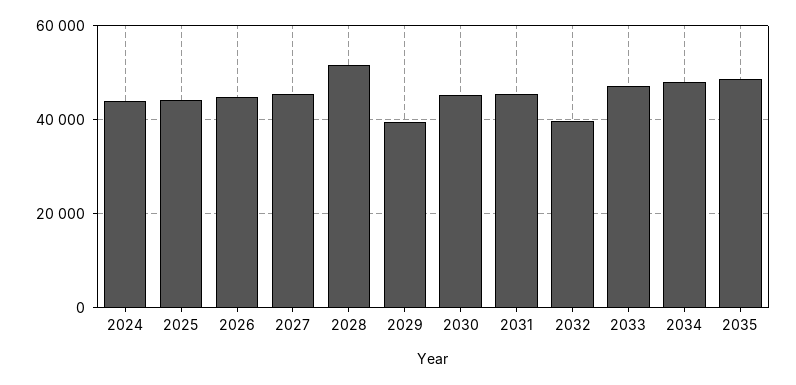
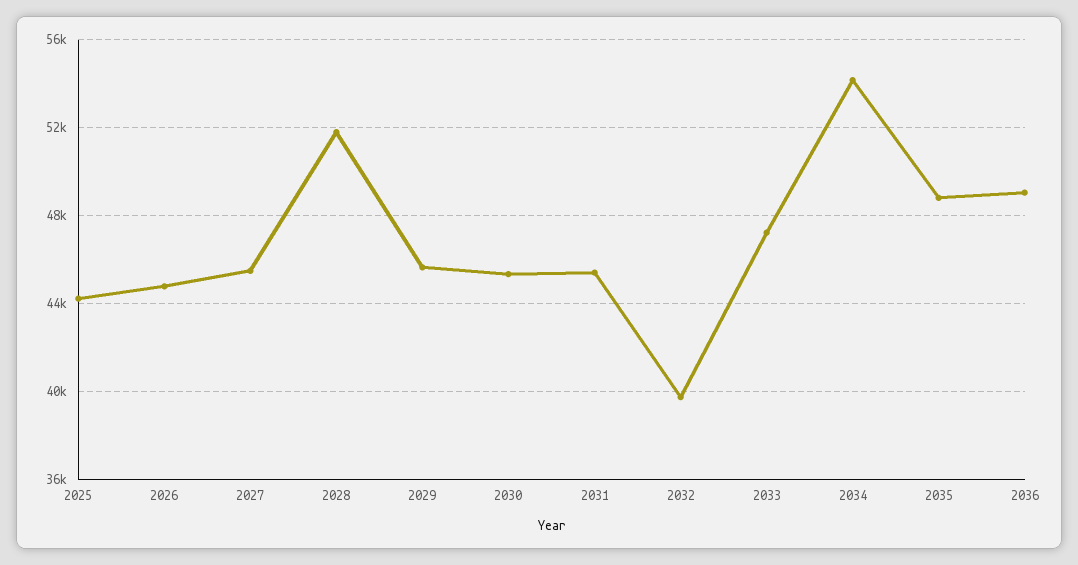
2024: 44000 -> none
2029: 40000 -> 45500
2034: 48000 -> 54000
2036: none -> 49000

